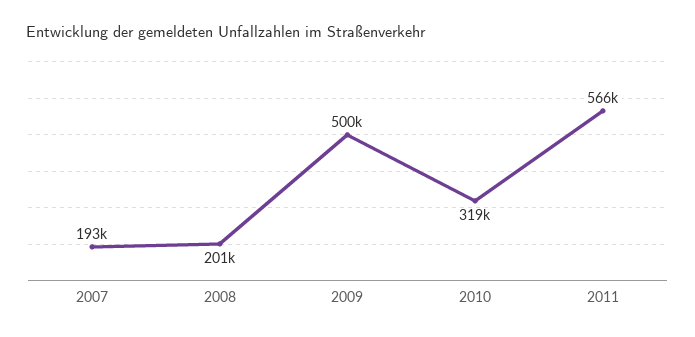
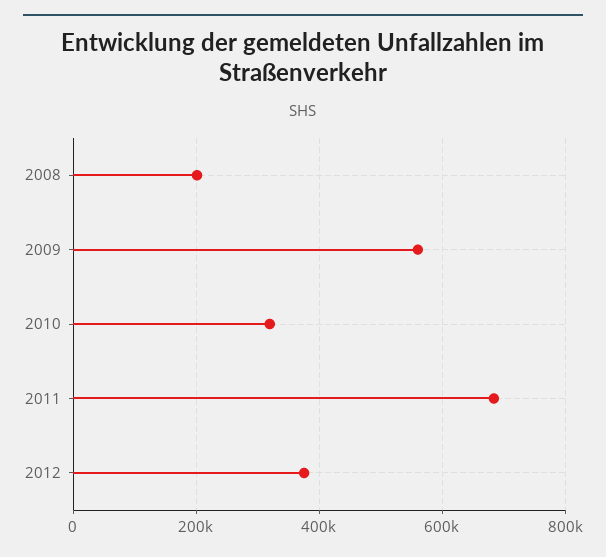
2007: 193000 -> none
2009: 500000 -> 560000
2011: 566000 -> 680000
2012: none -> 380000

